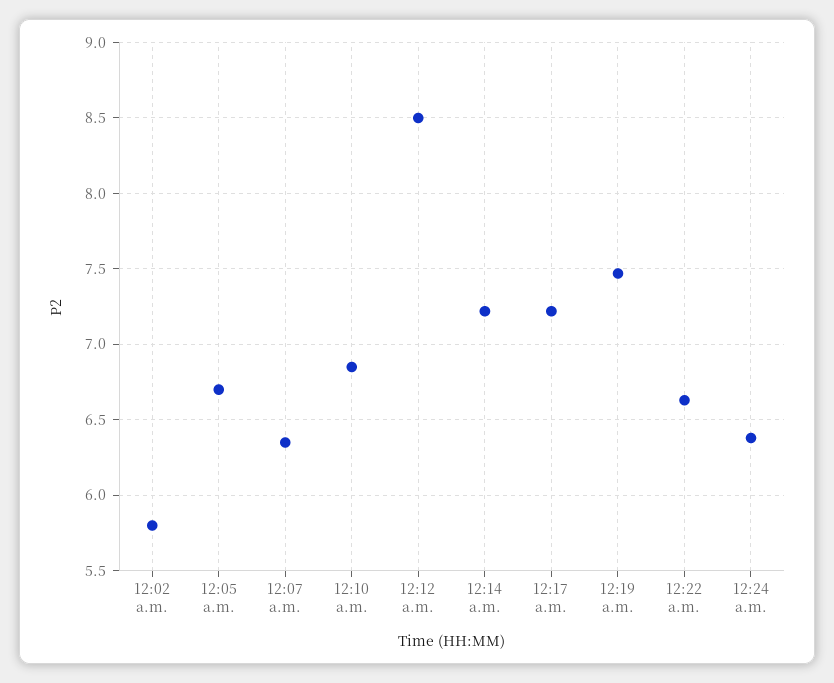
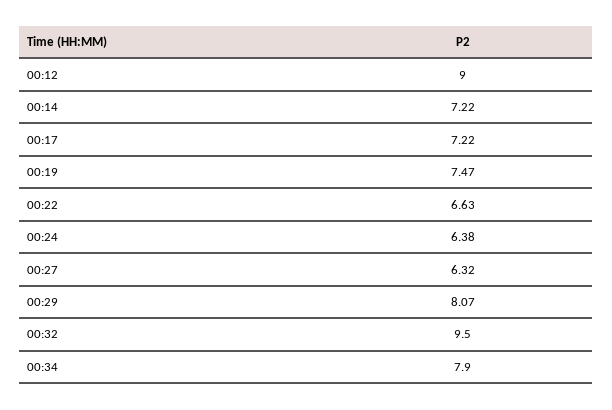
12:02 a.m.: 5.8 -> none
12:05 a.m.: 6.7 -> none
12:07 a.m.: 6.35 -> none
12:10 a.m.: 6.85 -> none
12:12 a.m.: 8.5 -> 9
00:27: none -> 6.32
00:29: none -> 8.07
00:32: none -> 9.5
00:34: none -> 7.9

